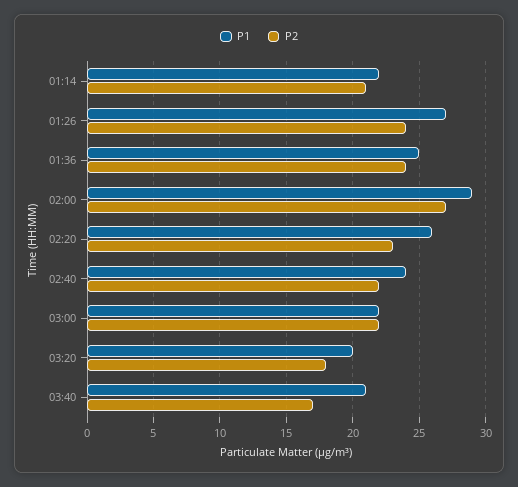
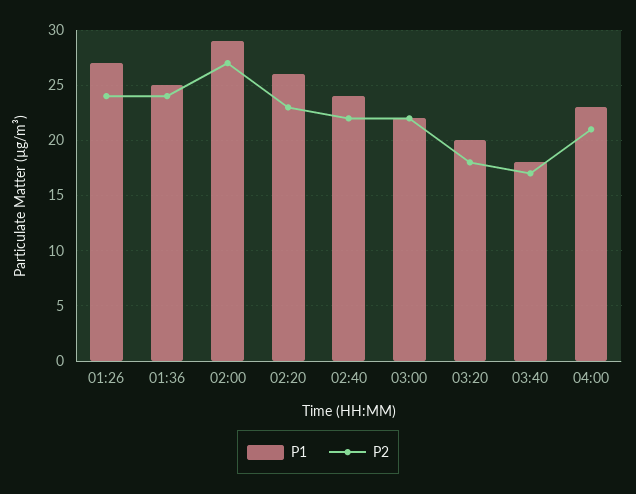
P1, 01:14: 22 -> none
P2, 01:14: 21 -> none
P1, 03:40: 21 -> 18
P1, 04:00: none -> 23
P2, 04:00: none -> 21

